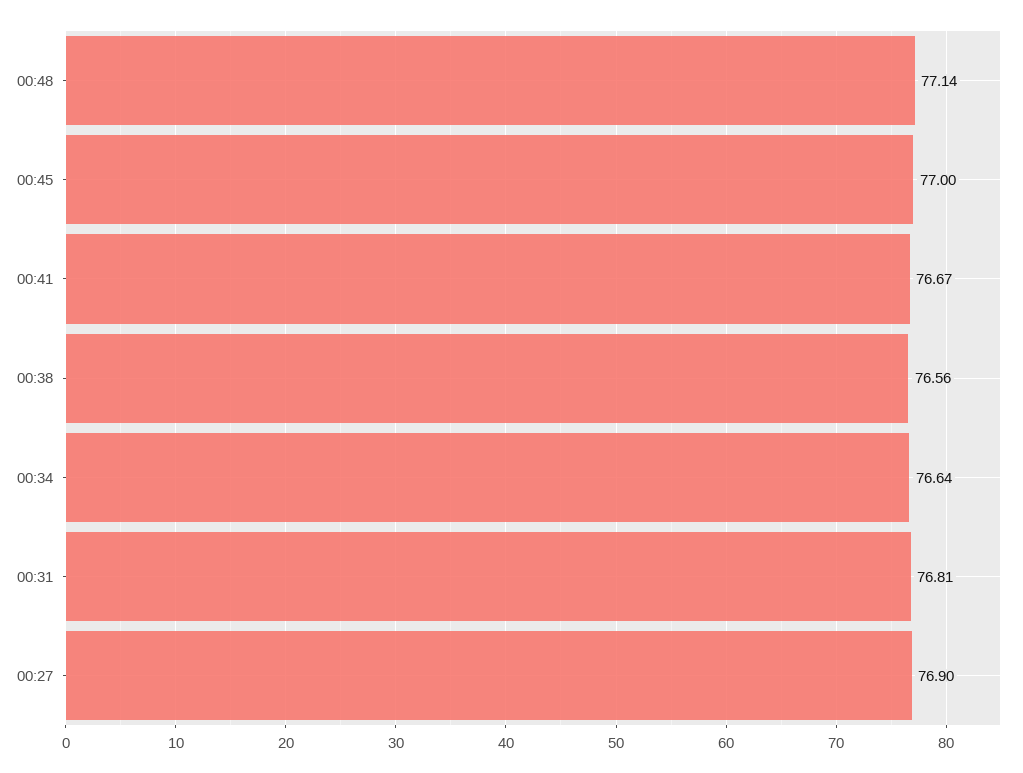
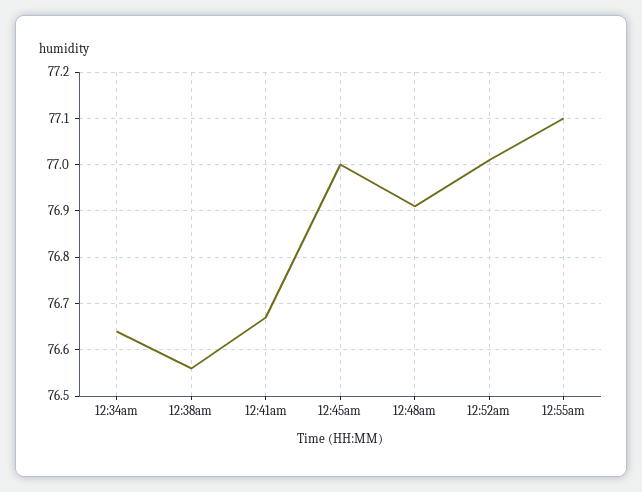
00:48: 77.14 -> 76.9
00:31: 76.81 -> none
00:27: 76.9 -> none
12:52am: none -> 77
12:55am: none -> 77.1

